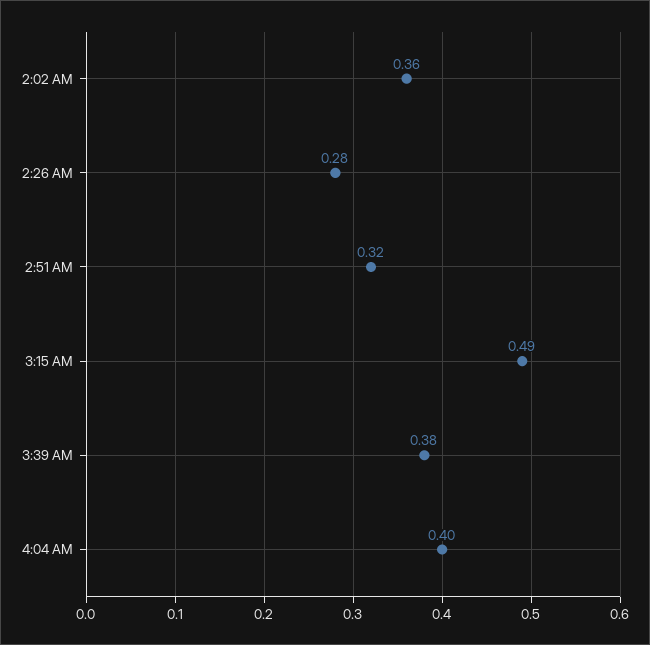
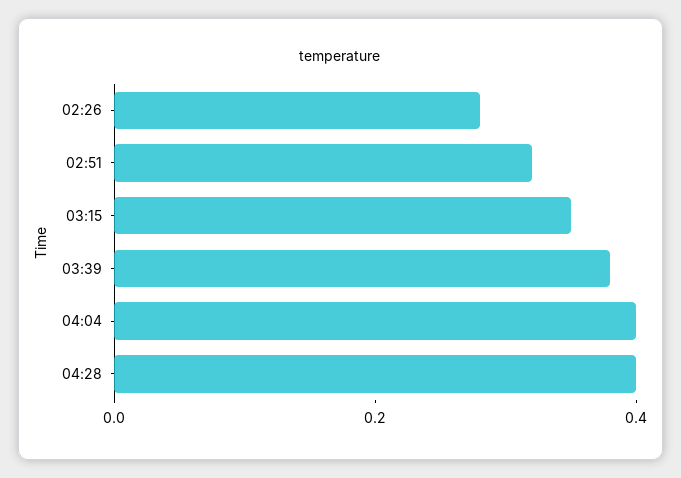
2:02 AM: 0.36 -> none
3:15 AM: 0.49 -> 0.35
04:28: none -> 0.4

